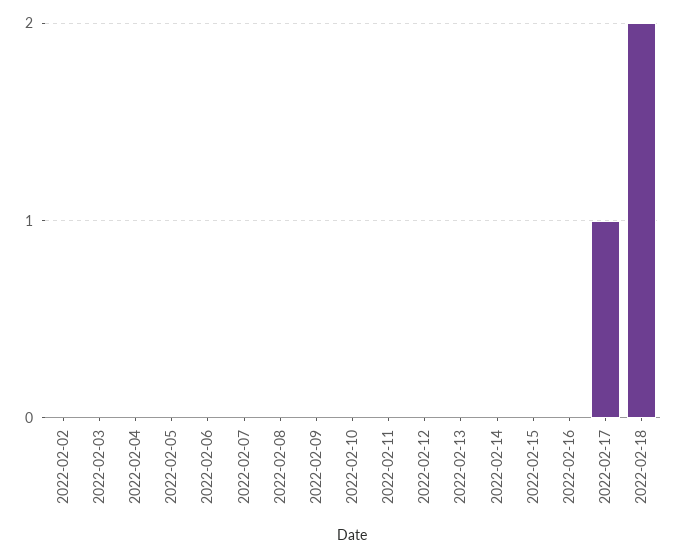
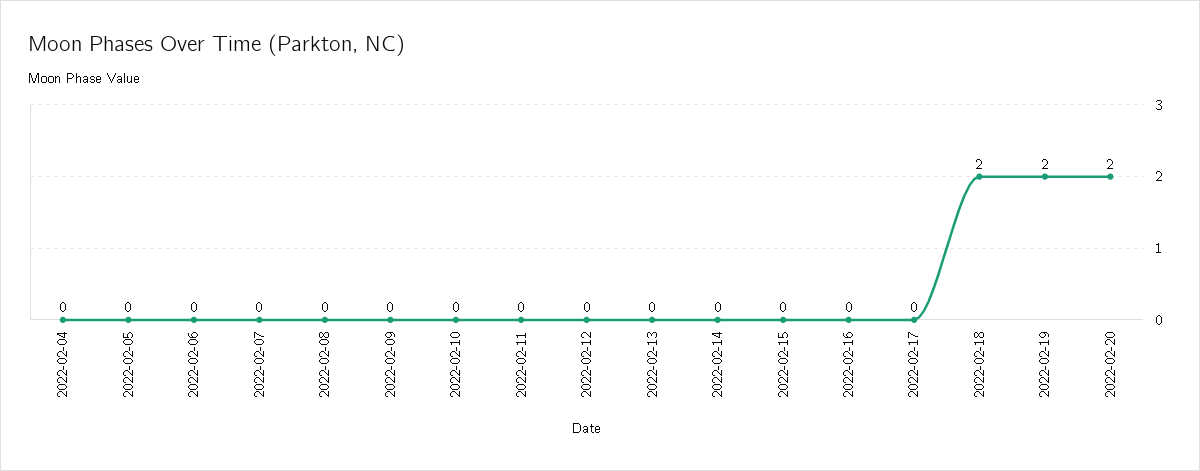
2022-02-02: 0 -> none
2022-02-03: 0 -> none
2022-02-17: 1 -> 0
2022-02-19: none -> 2
2022-02-20: none -> 2

